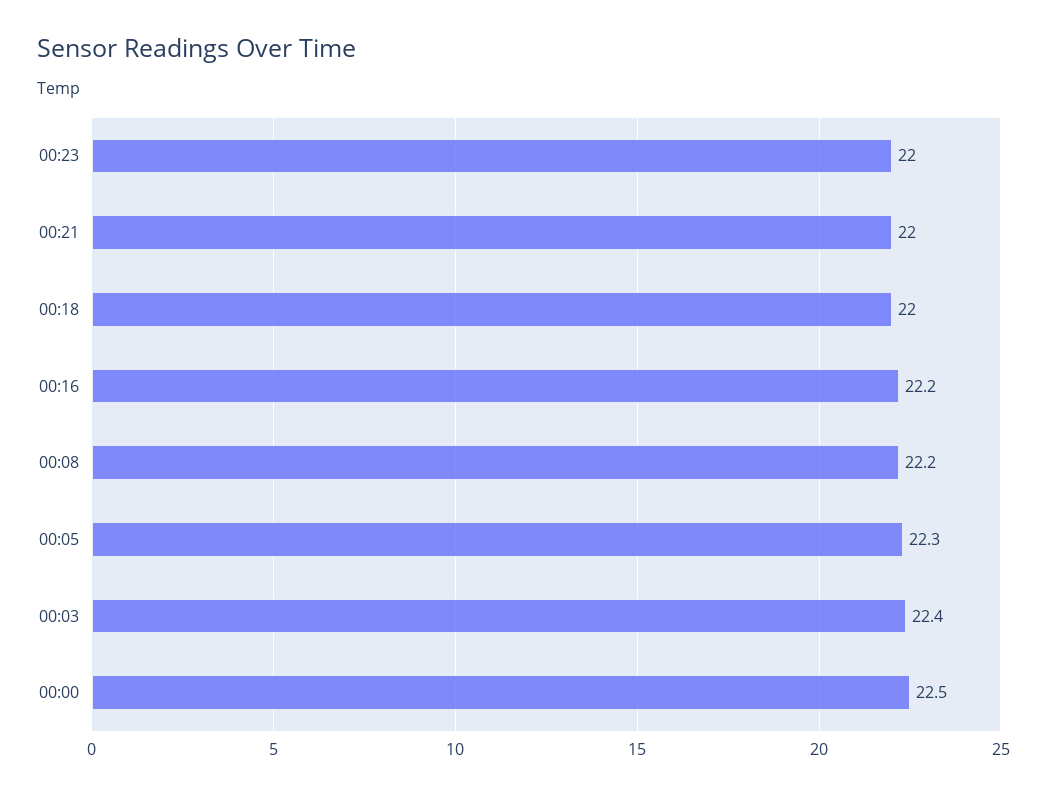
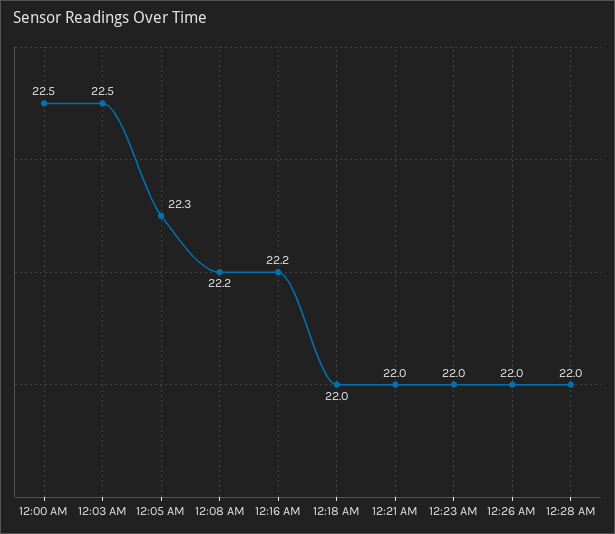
00:03: 22.4 -> 22.5
12:26 AM: none -> 22
12:28 AM: none -> 22

